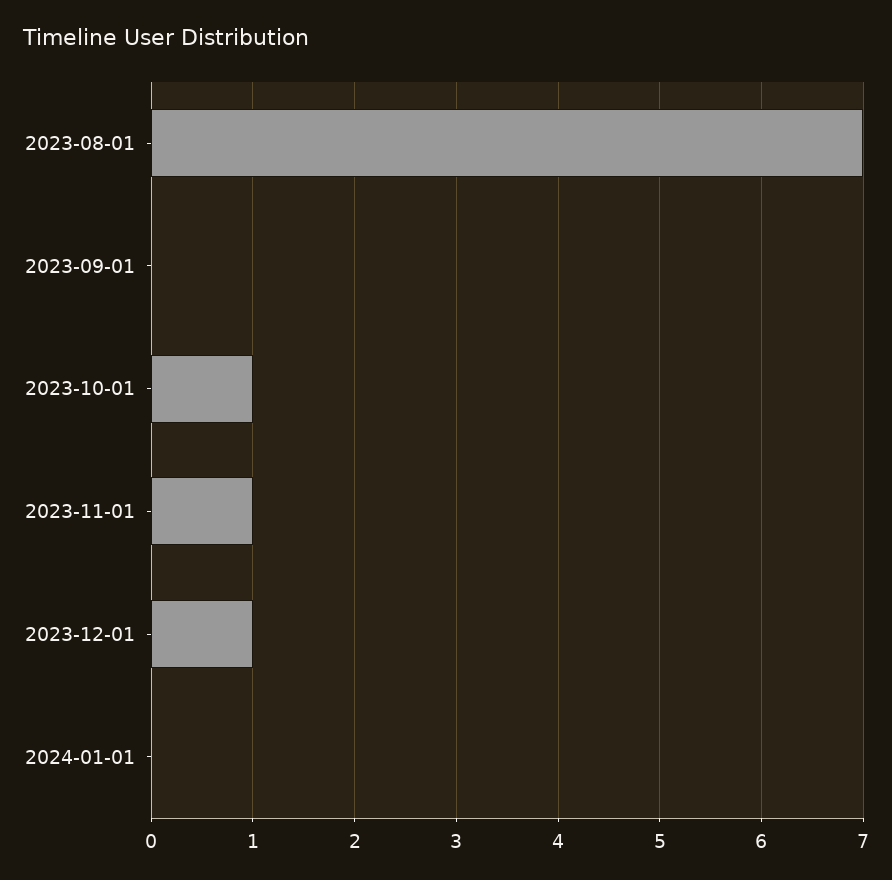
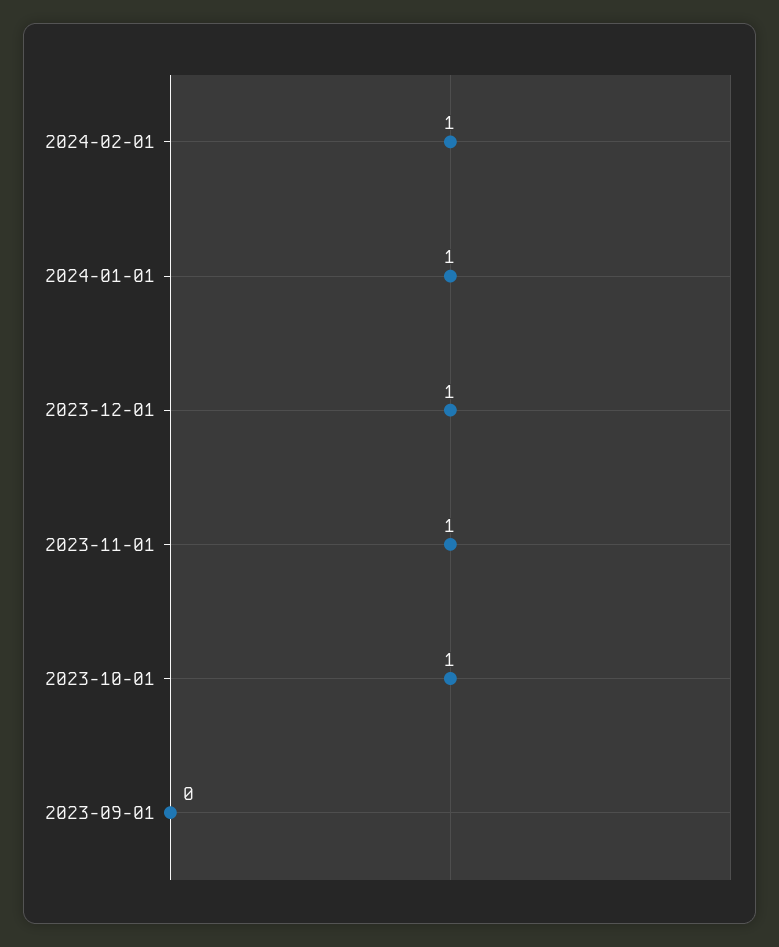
2023-08-01: 7 -> none
2024-01-01: 0 -> 1
2024-02-01: none -> 1

